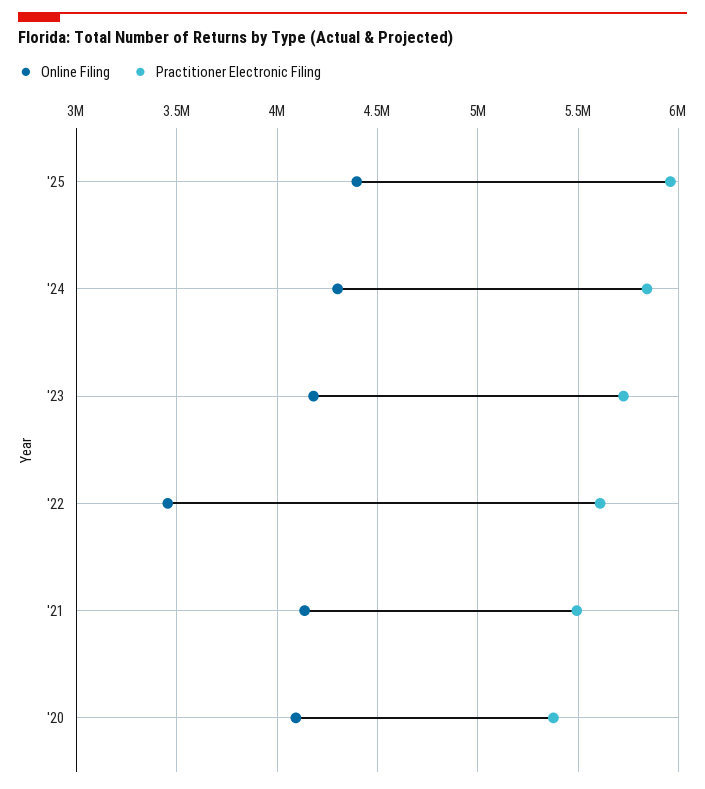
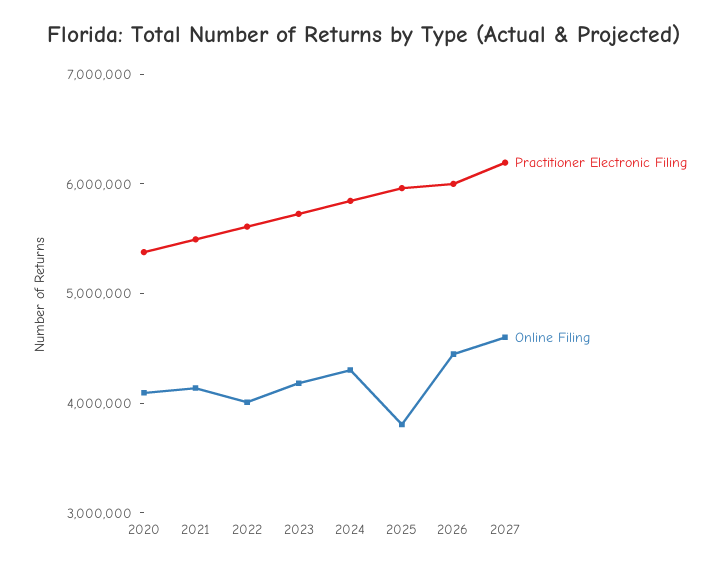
Online Filing, '25: 4400000 -> 3800000
Online Filing, '22: 3450000 -> 4000000
Practitioner Electronic Filing, 2026: none -> 6000000
Online Filing, 2026: none -> 4400000
Practitioner Electronic Filing, 2027: none -> 6200000
Online Filing, 2027: none -> 4600000

